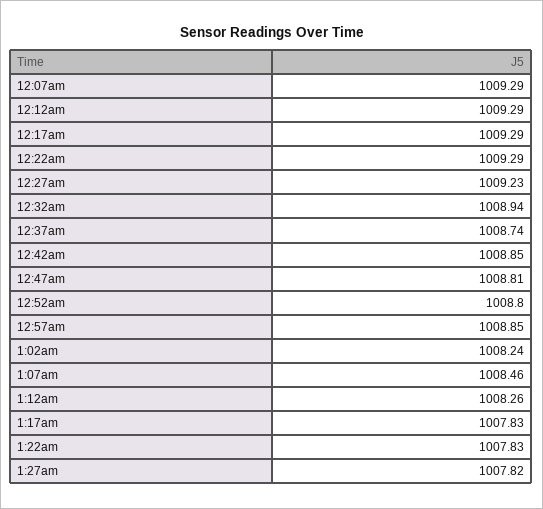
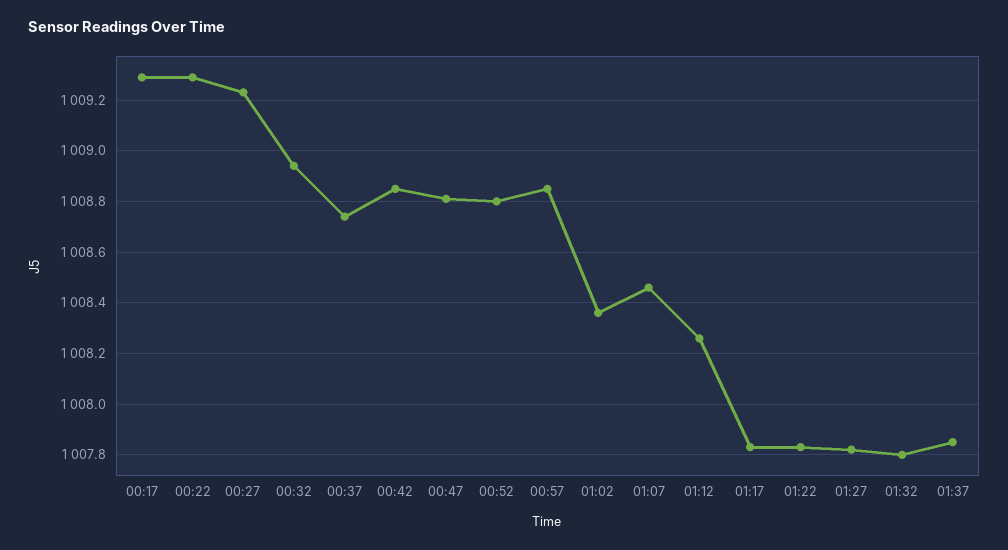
12:07am: 1009.29 -> none
12:12am: 1009.29 -> none
1:02am: 1008.24 -> 1008.35
01:32: none -> 1007.8
01:37: none -> 1007.85

